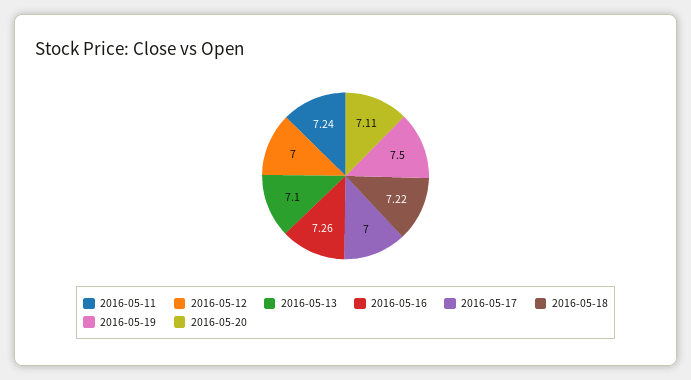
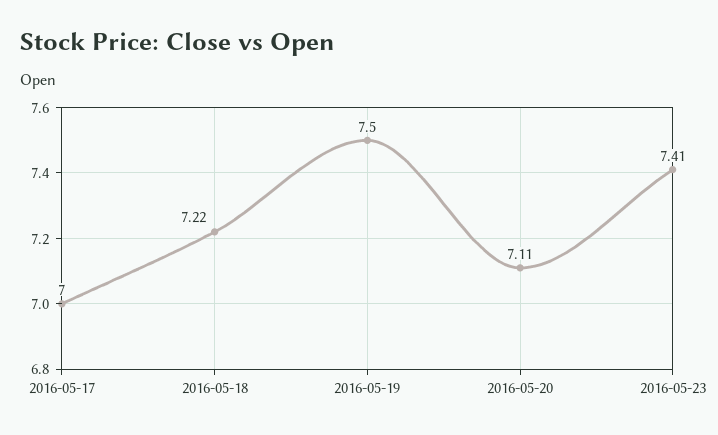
2016-05-11: 7.24 -> none
2016-05-12: 7 -> none
2016-05-13: 7.1 -> none
2016-05-16: 7.26 -> none
2016-05-23: none -> 7.41

